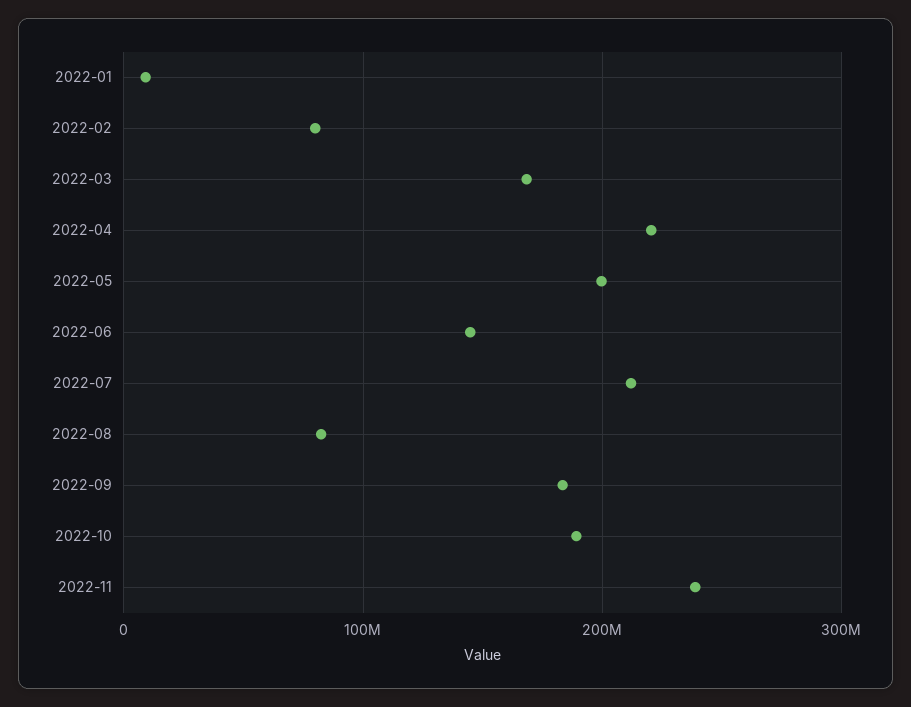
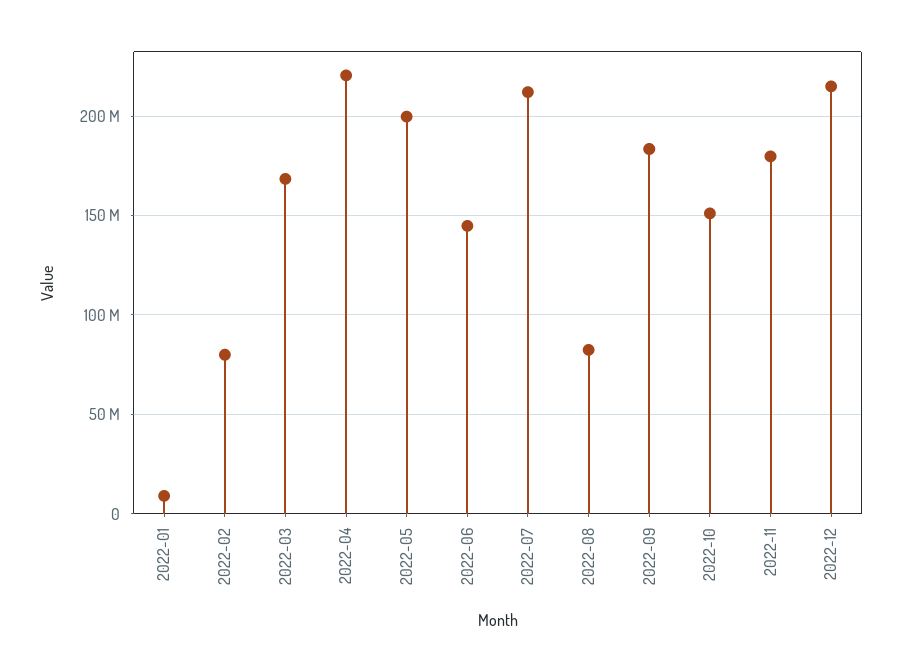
2022-10: 190000000 -> 150000000
2022-11: 240000000 -> 180000000
2022-12: none -> 215000000

